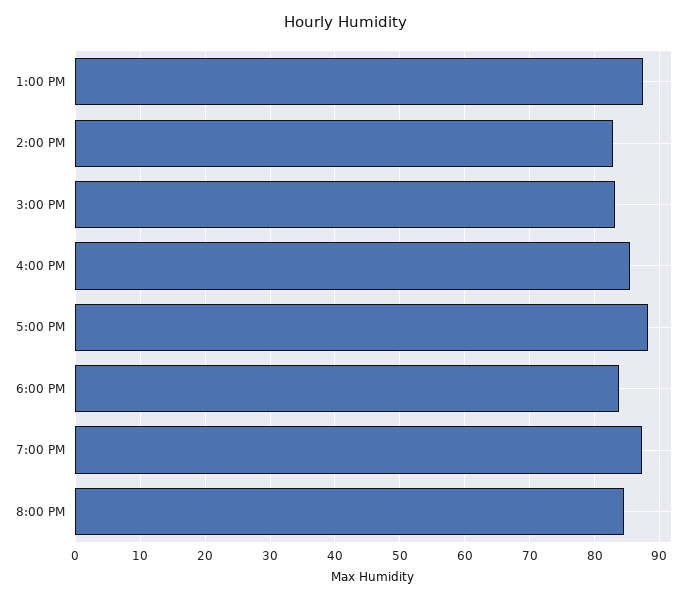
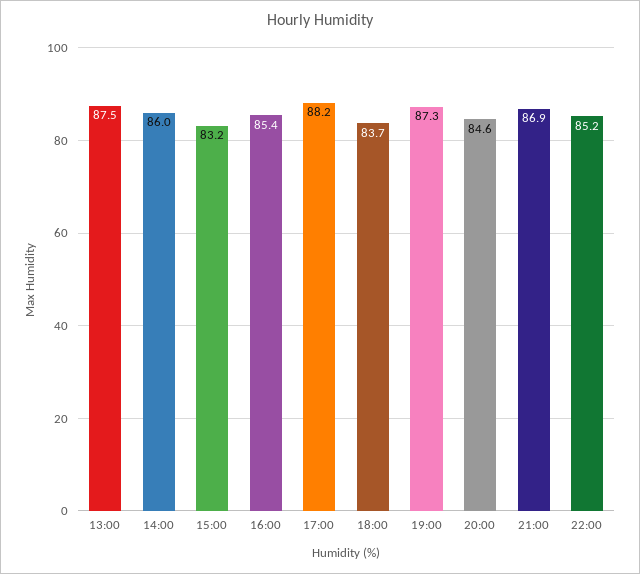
2:00 PM: 83 -> 86
21:00: none -> 86.9
22:00: none -> 85.2

